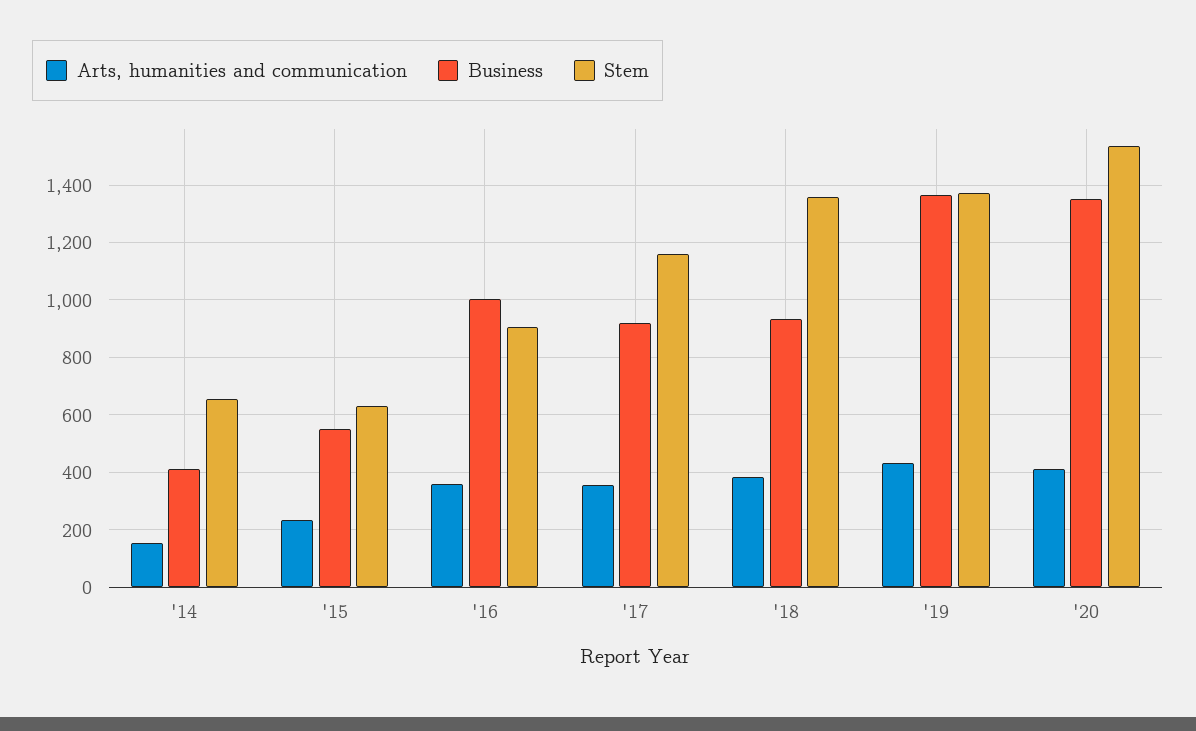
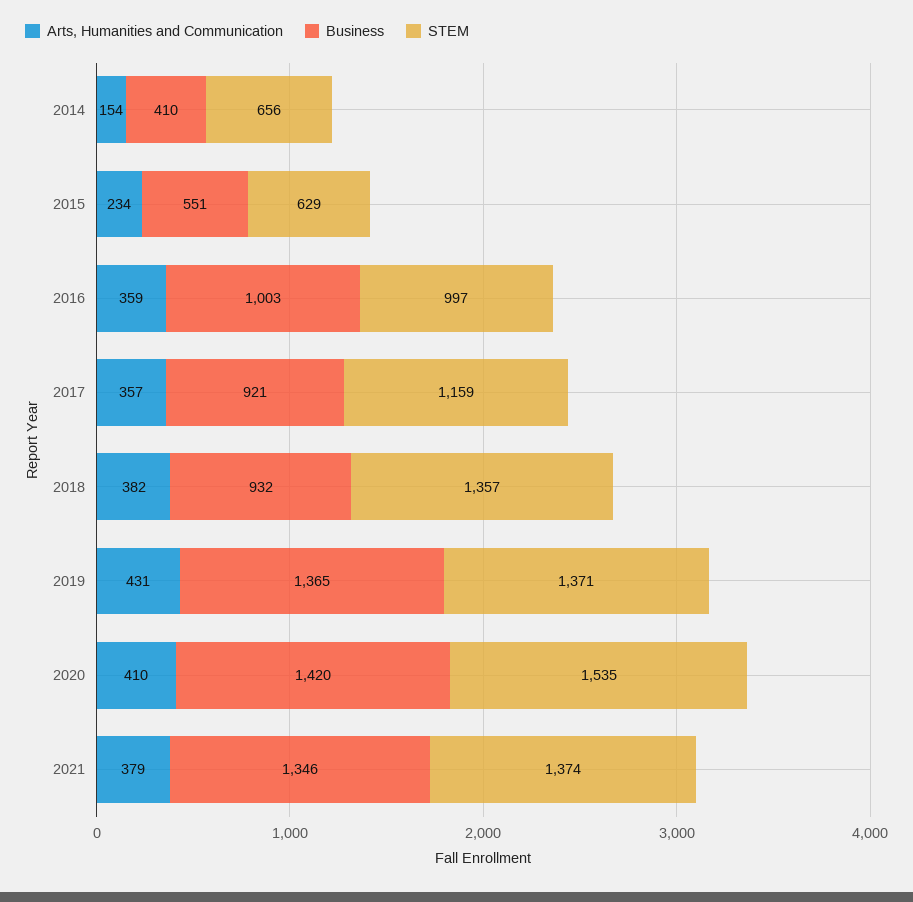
Stem, '16: 900 -> 997
Business, '20: 1350 -> 1420
Arts, humanities and communication, 2021: none -> 379
Business, 2021: none -> 1346
Stem, 2021: none -> 1374

